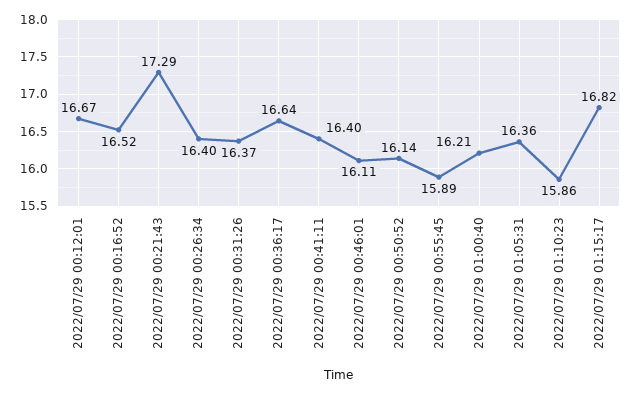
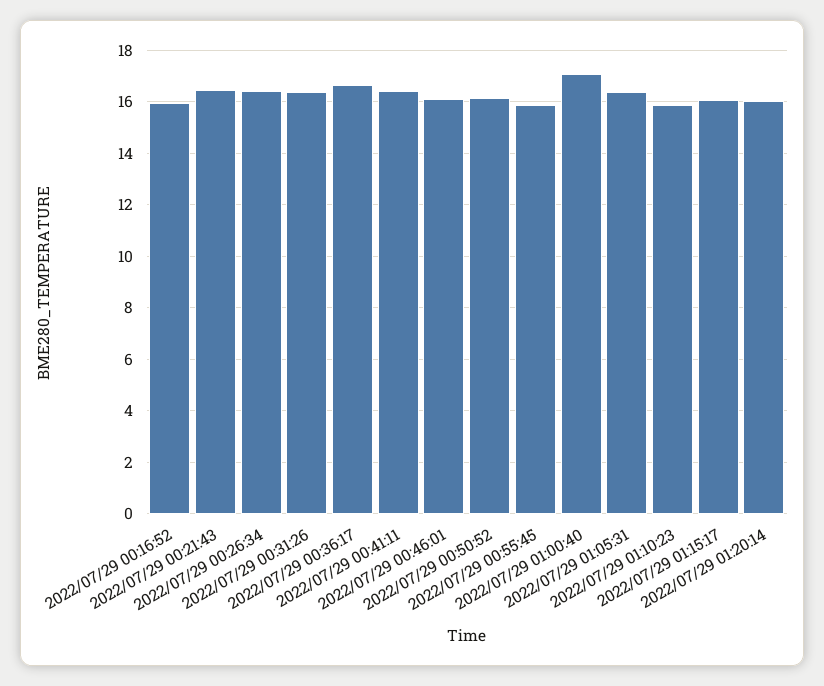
2022/07/29 00:12:01: 16.67 -> none
2022/07/29 00:16:52: 16.52 -> 16
2022/07/29 00:21:43: 17.29 -> 16.5
2022/07/29 01:00:40: 16.21 -> 17
2022/07/29 01:15:17: 16.82 -> 16
2022/07/29 01:20:14: none -> 16

